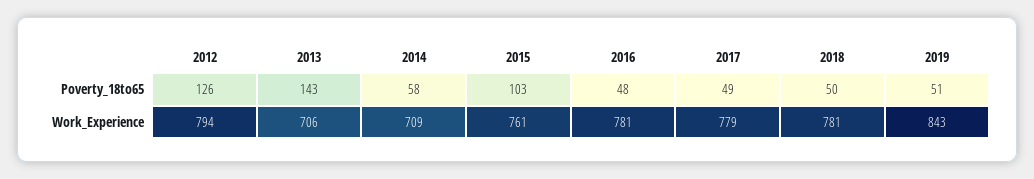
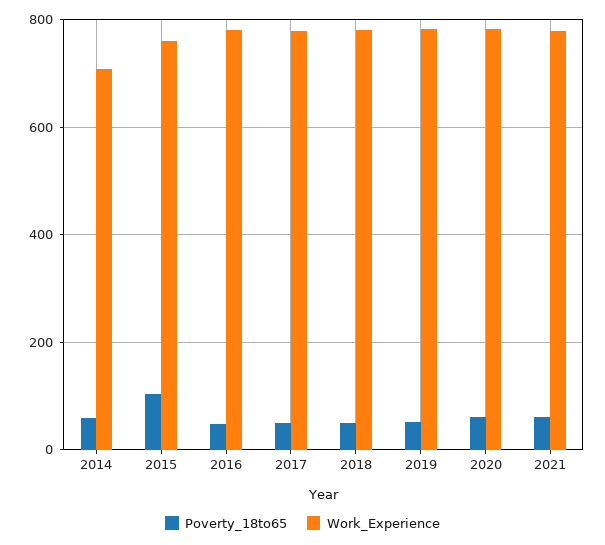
Poverty_18to65, 2012: 126 -> none
Poverty_18to65, 2013: 143 -> none
Work_Experience, 2012: 794 -> none
Work_Experience, 2013: 706 -> none
Work_Experience, 2019: 843 -> 780
Poverty_18to65, 2020: none -> 60
Work_Experience, 2020: none -> 780
Poverty_18to65, 2021: none -> 60
Work_Experience, 2021: none -> 780

